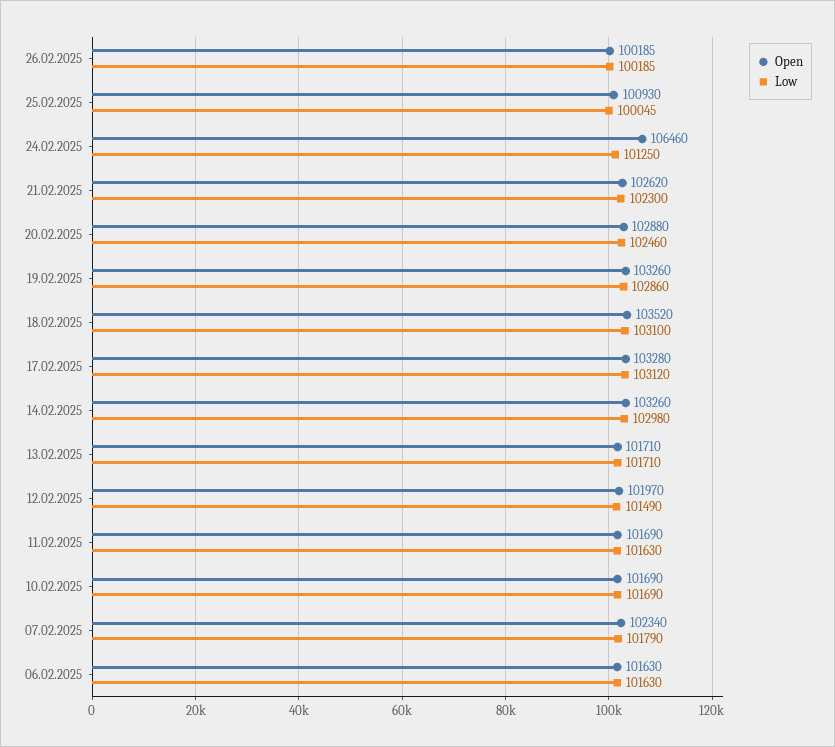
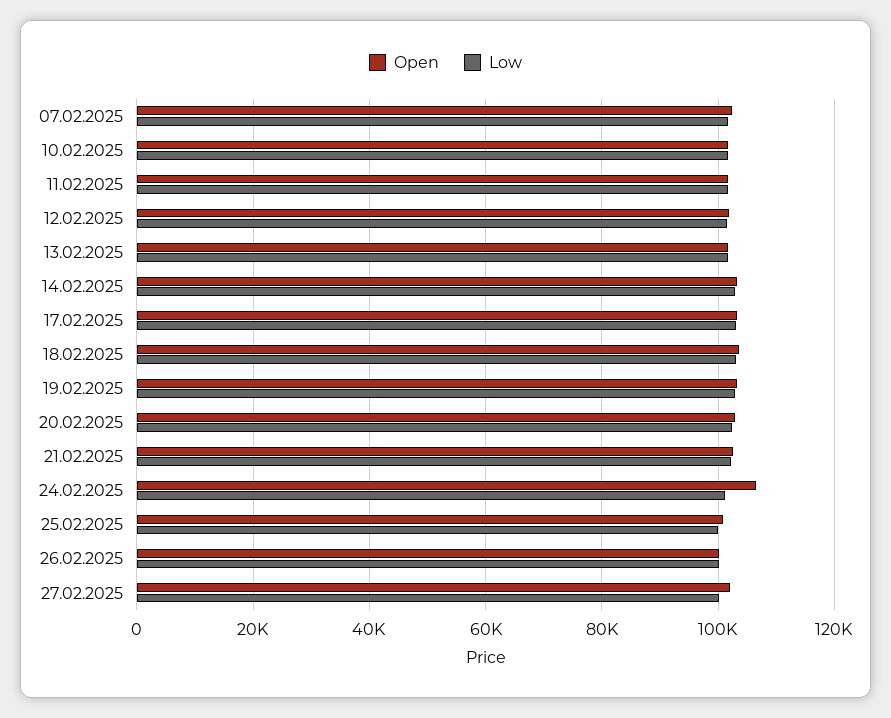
Open, 06.02.2025: 101630 -> none
Low, 06.02.2025: 101630 -> none
Open, 27.02.2025: none -> 102000
Low, 27.02.2025: none -> 100000

